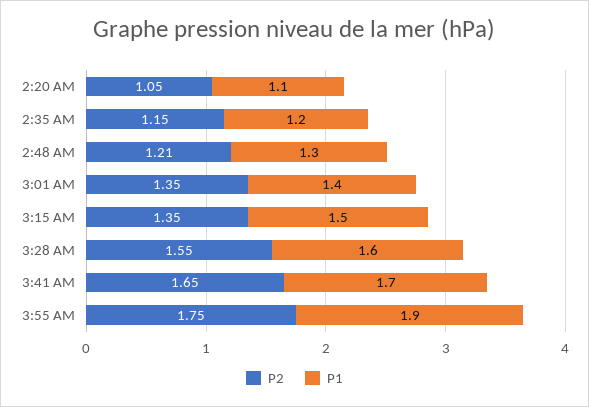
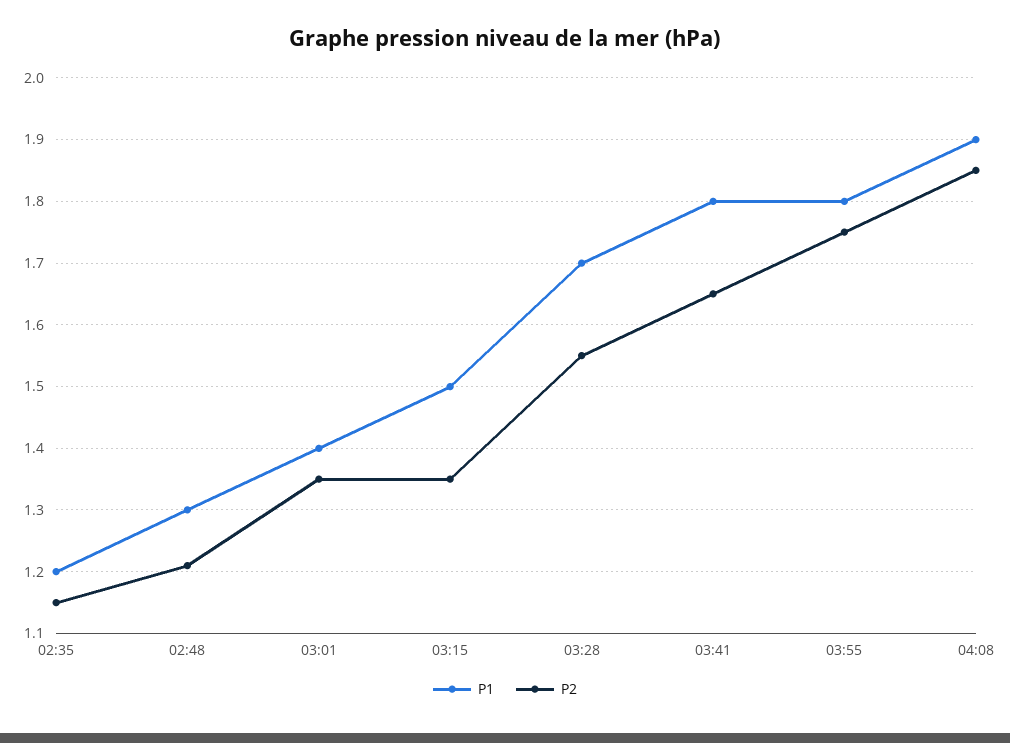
P2, 2:20 AM: 1.05 -> none
P1, 2:20 AM: 1.1 -> none
P1, 3:28 AM: 1.6 -> 1.7
P1, 3:41 AM: 1.7 -> 1.8
P1, 3:55 AM: 1.9 -> 1.8
P1, 04:08: none -> 1.9
P2, 04:08: none -> 1.85

